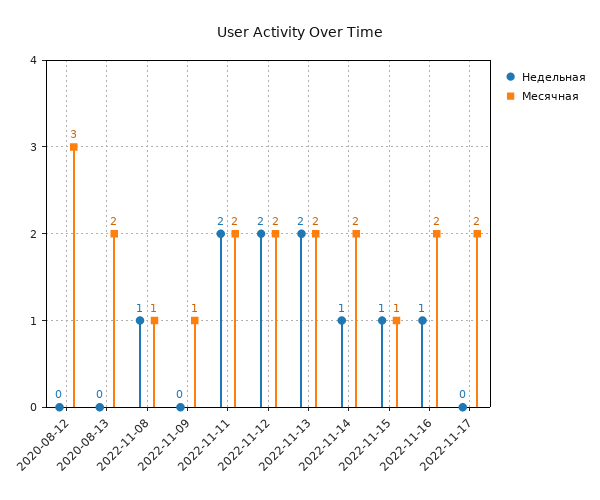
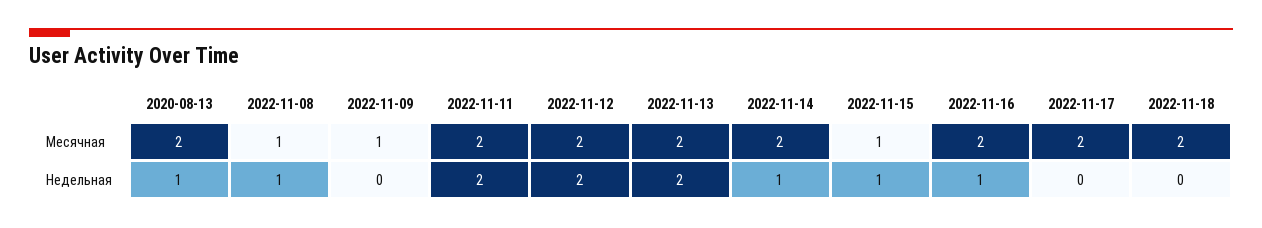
Недельная, 2020-08-12: 0 -> none
Месячная, 2020-08-12: 3 -> none
Недельная, 2020-08-13: 0 -> 1
Месячная, 2022-11-18: none -> 2
Недельная, 2022-11-18: none -> 0

